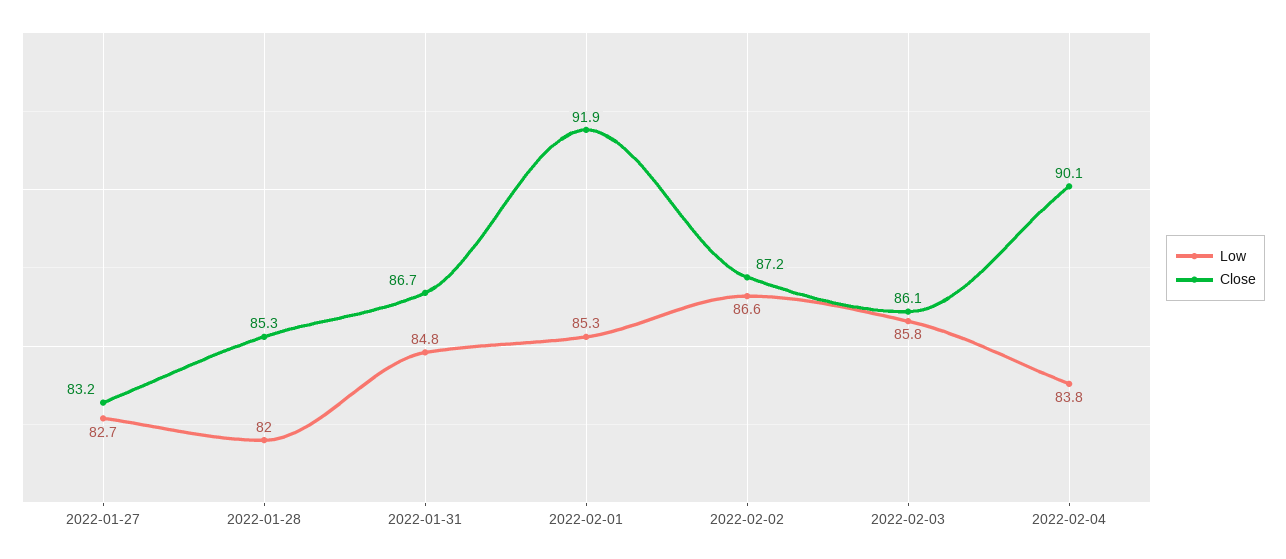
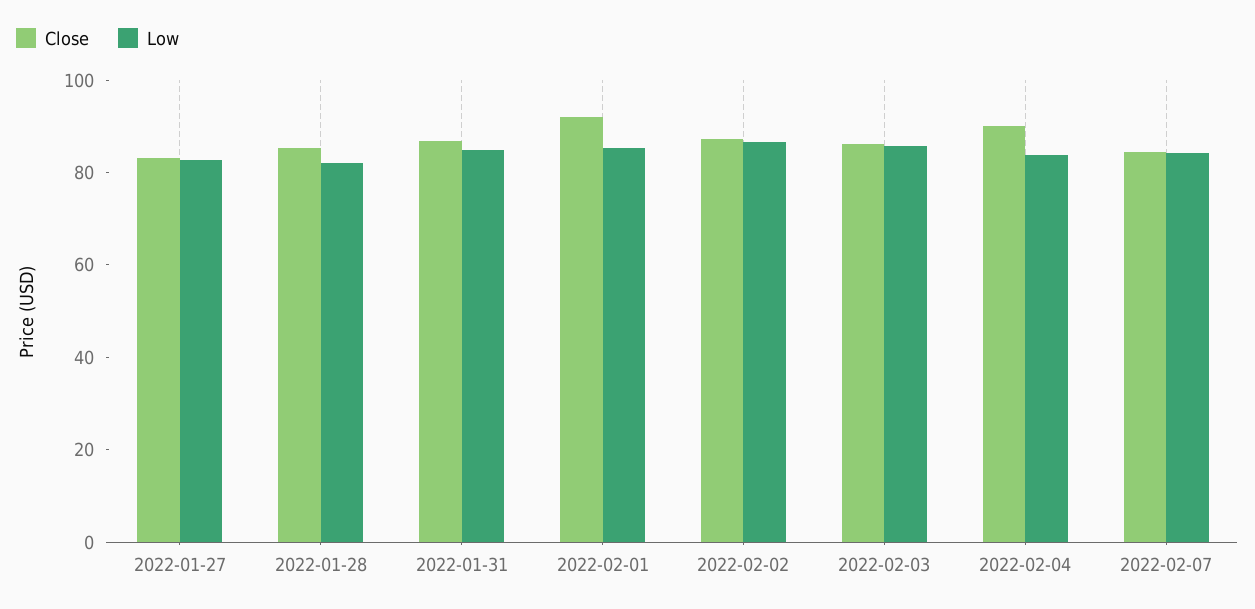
Close, 2022-02-07: none -> 85
Low, 2022-02-07: none -> 85

